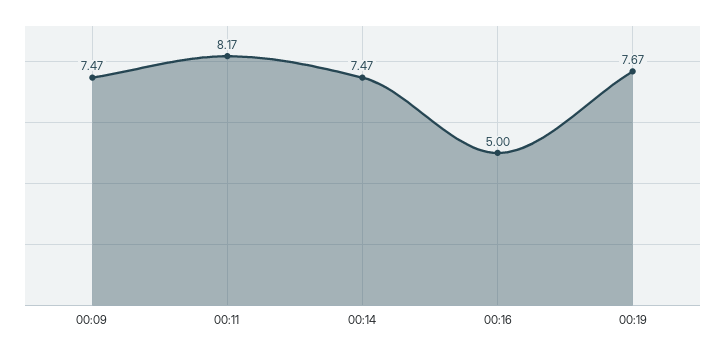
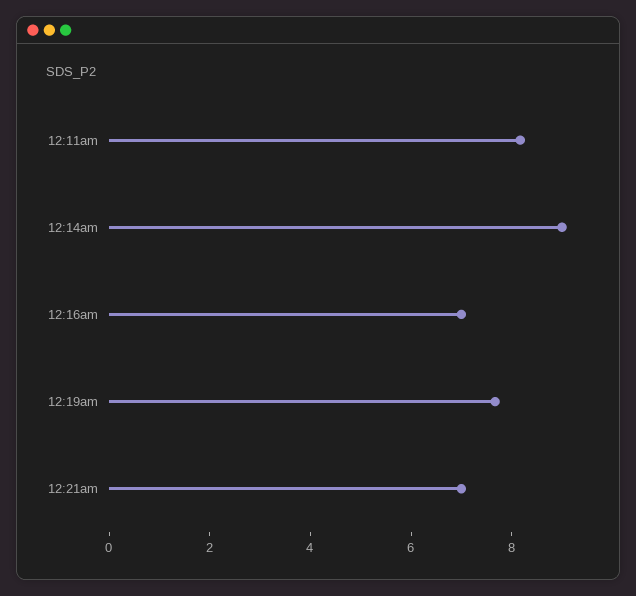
00:09: 7.47 -> none
00:14: 7.47 -> 9
00:16: 5 -> 7
12:21am: none -> 7

